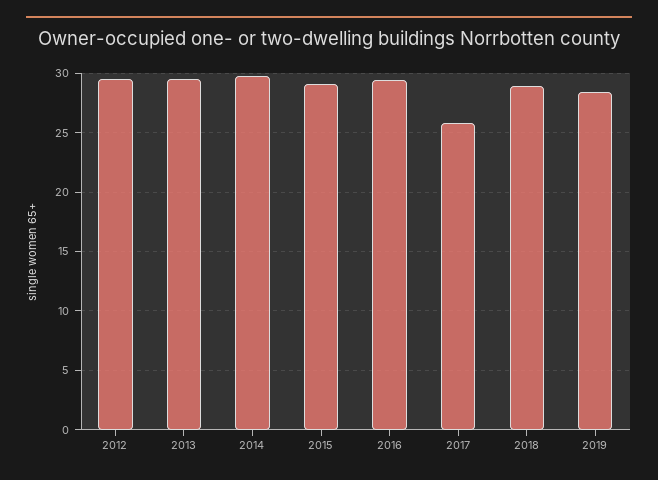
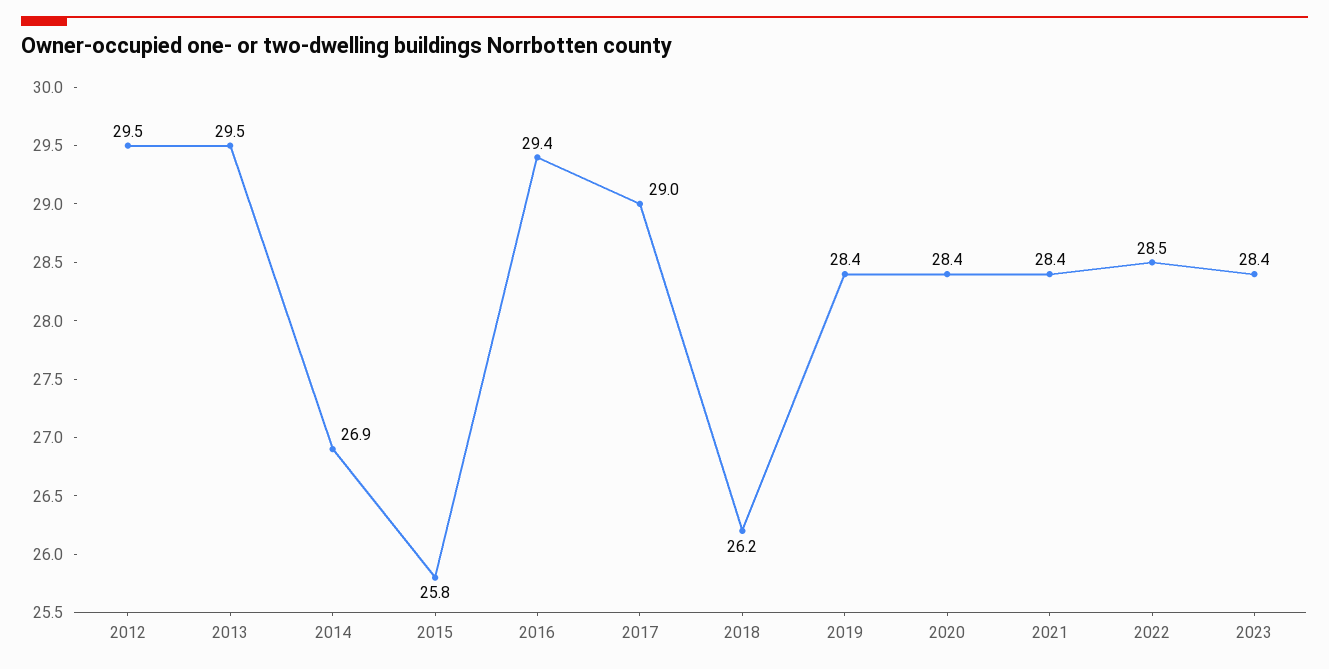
2014: 30 -> 26.9
2015: 29 -> 25.8
2017: 26 -> 29
2018: 29 -> 26.2
2020: none -> 28.4
2021: none -> 28.4
2022: none -> 28.5
2023: none -> 28.4

